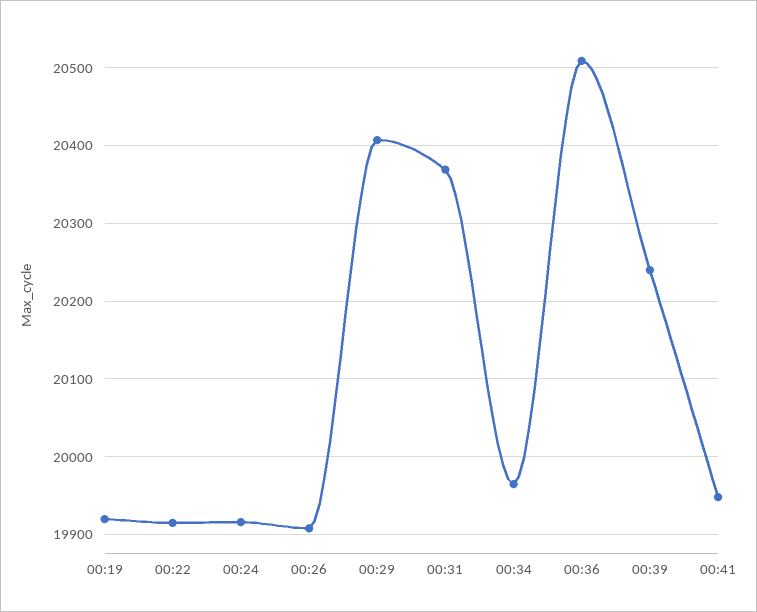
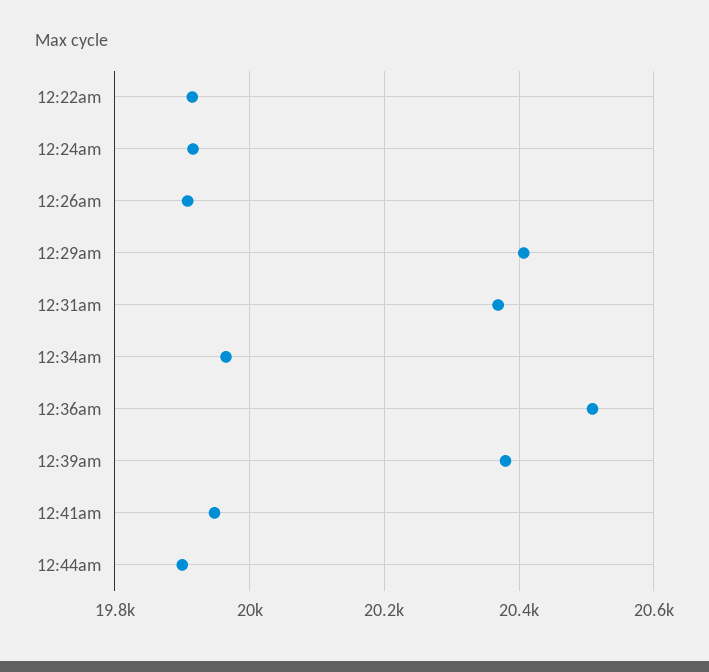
00:19: 19920 -> none
00:39: 20240 -> 20380
12:44am: none -> 19900

